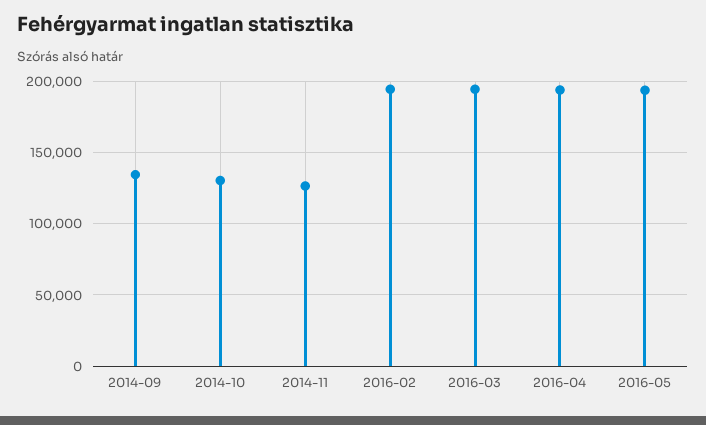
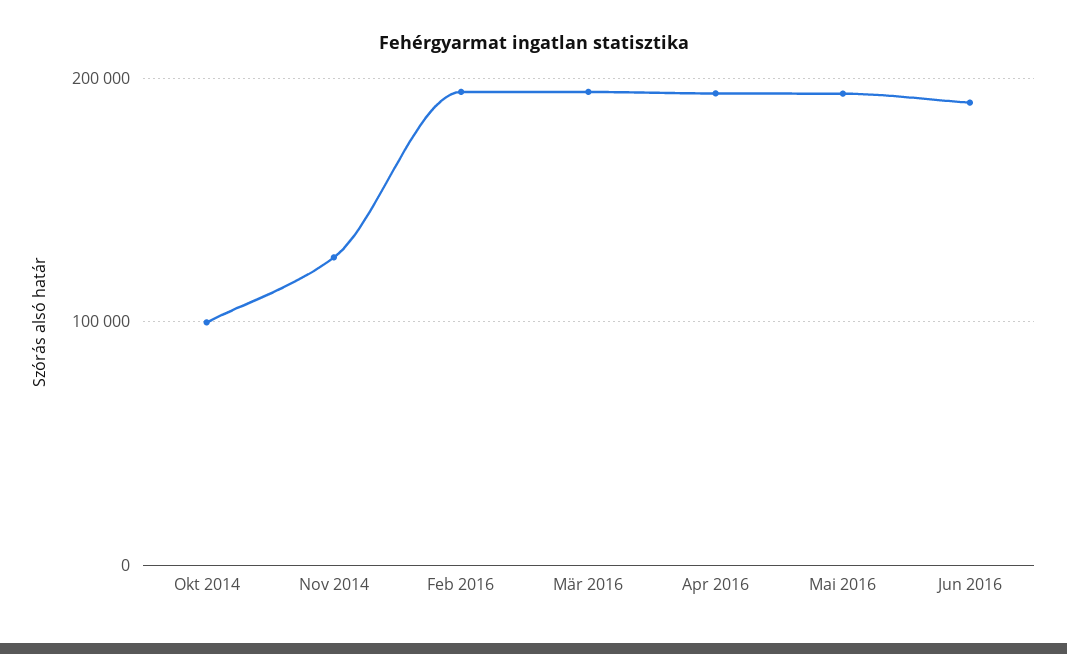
2014-09: 135000 -> none
2014-10: 130000 -> 100000
Jun 2016: none -> 190000

